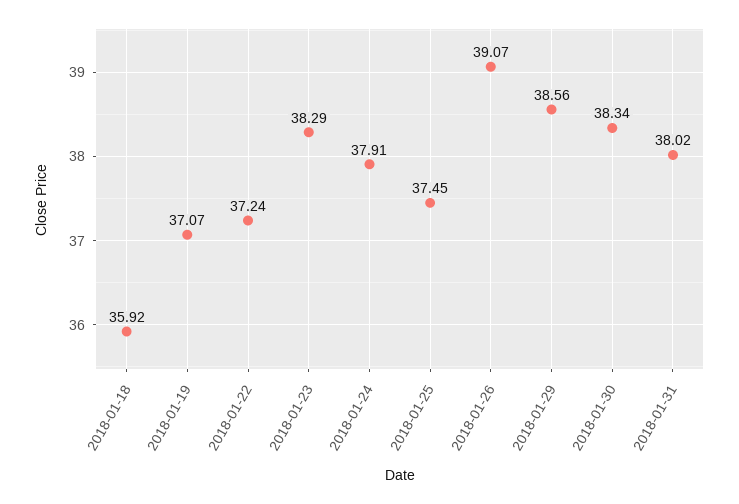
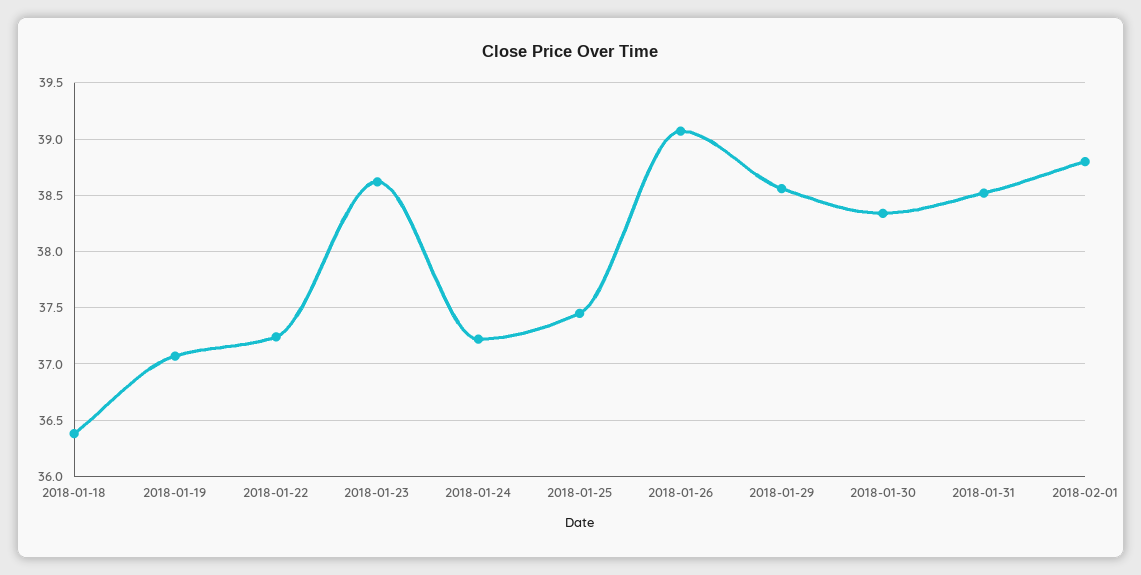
2018-01-18: 35.92 -> 36.4
2018-01-23: 38.29 -> 38.6
2018-01-24: 37.91 -> 37.2
2018-01-31: 38.02 -> 38.5
2018-02-01: none -> 38.8

